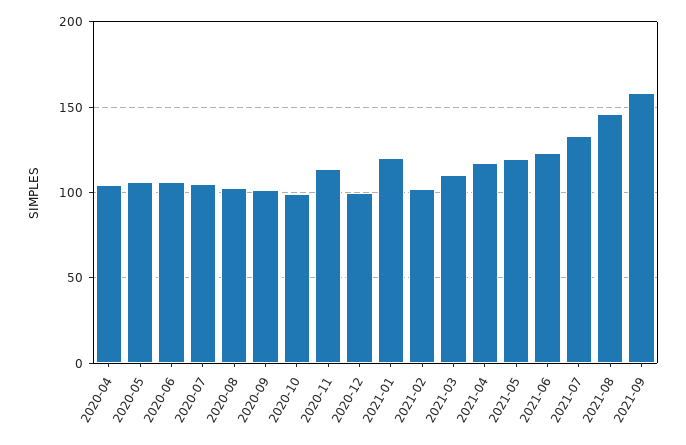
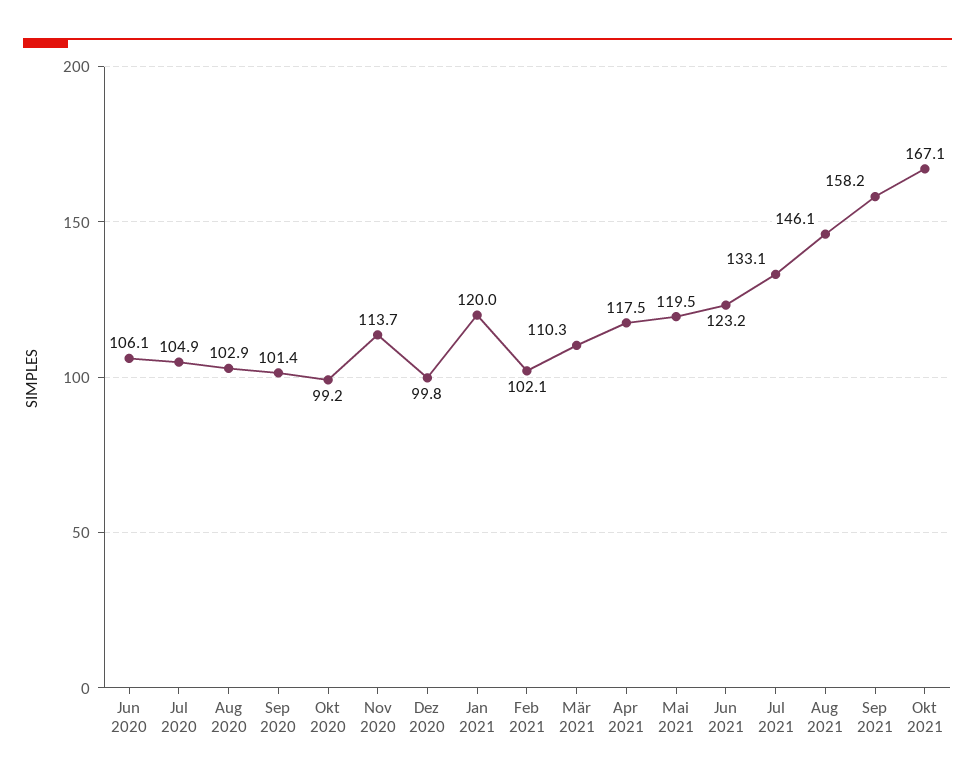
2020-04: 105 -> none
2020-05: 105 -> none
Okt 2021: none -> 167.1

